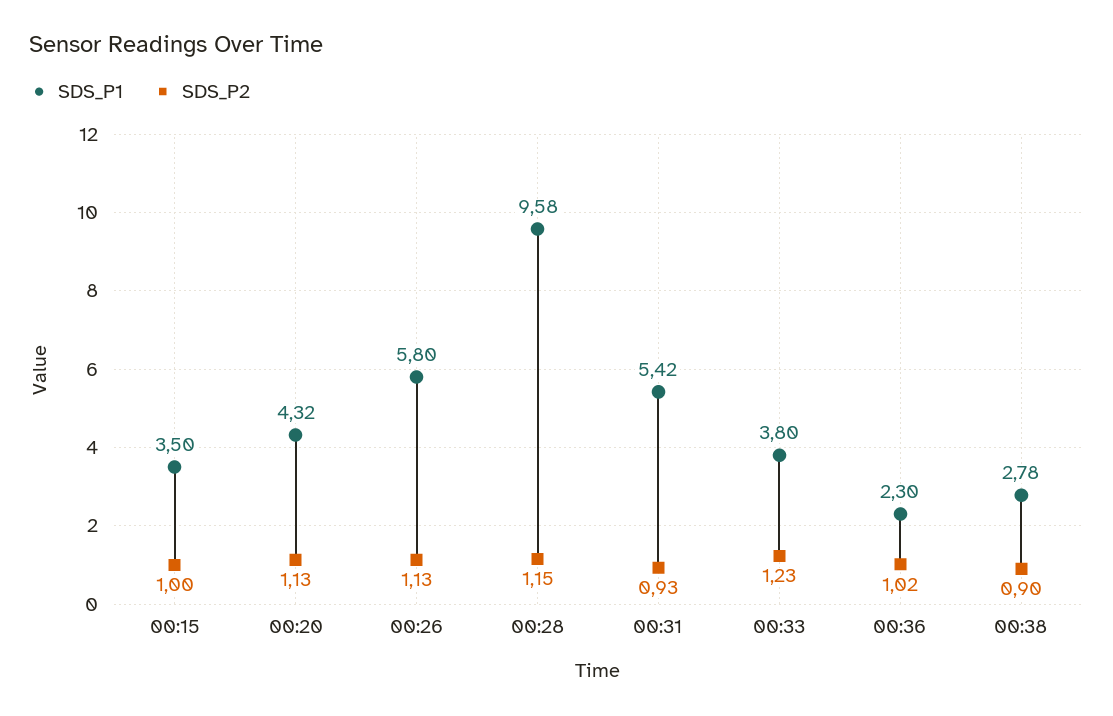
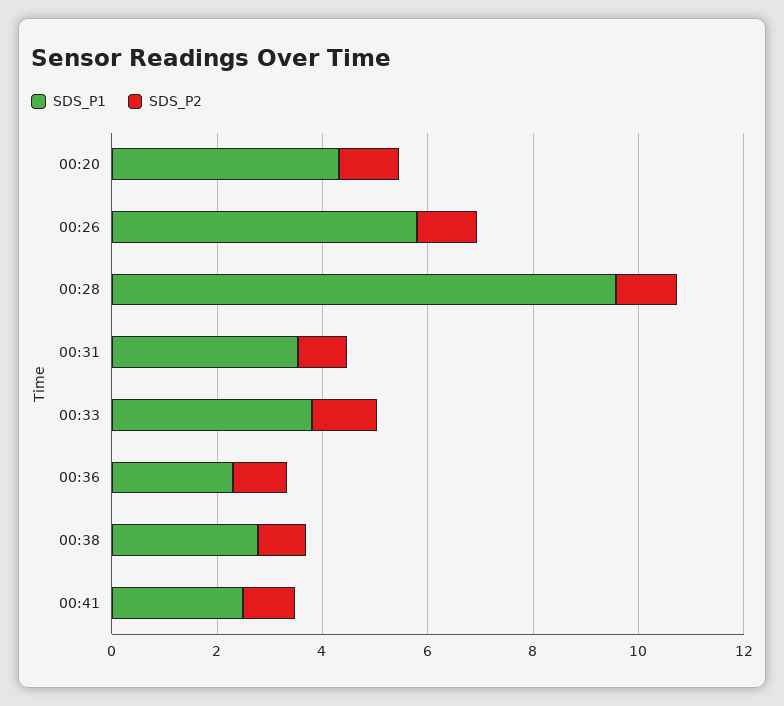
SDS_P1, 00:15: 3.5 -> none
SDS_P2, 00:15: 1 -> none
SDS_P1, 00:31: 5.42 -> 3.5
SDS_P1, 00:41: none -> 2.5
SDS_P2, 00:41: none -> 1

